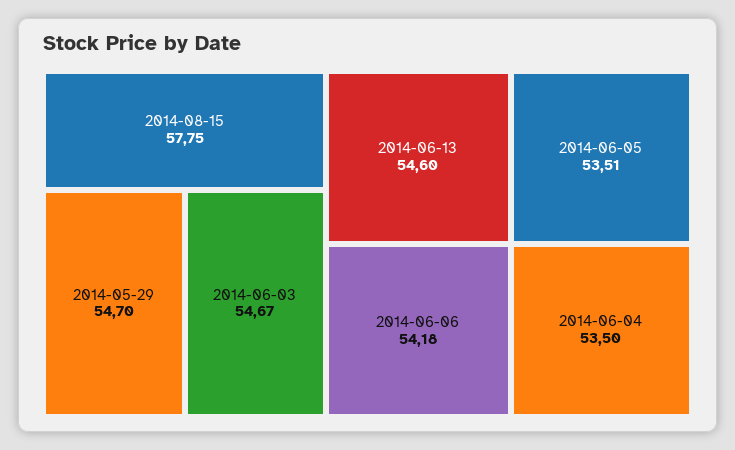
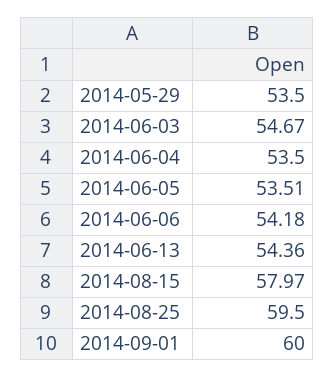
2014-08-15: 57.75 -> 57.97
2014-05-29: 54.7 -> 53.5
2014-06-13: 54.6 -> 54.36
2014-08-25: none -> 59.5
2014-09-01: none -> 60

